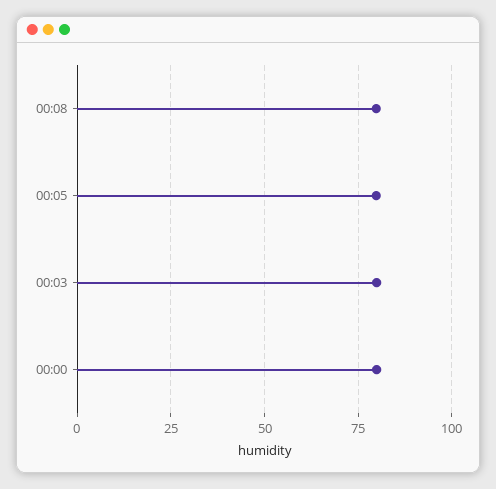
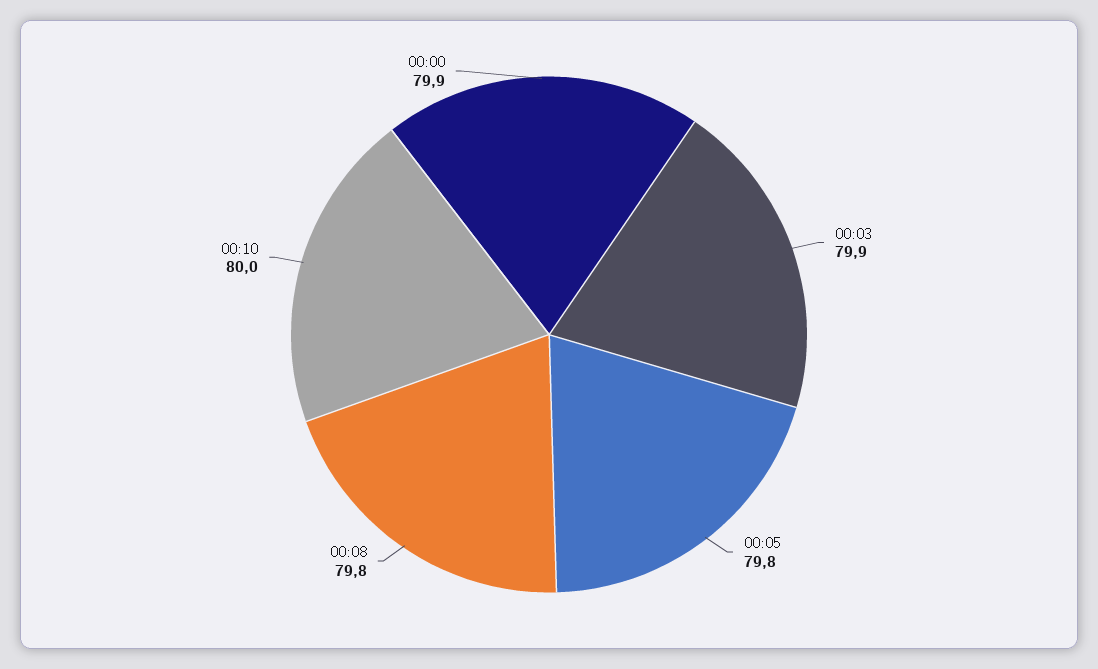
00:10: none -> 80

